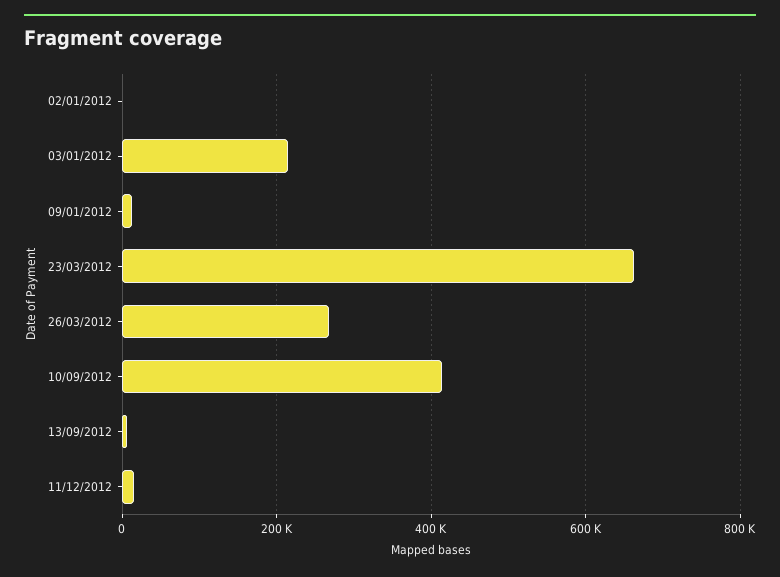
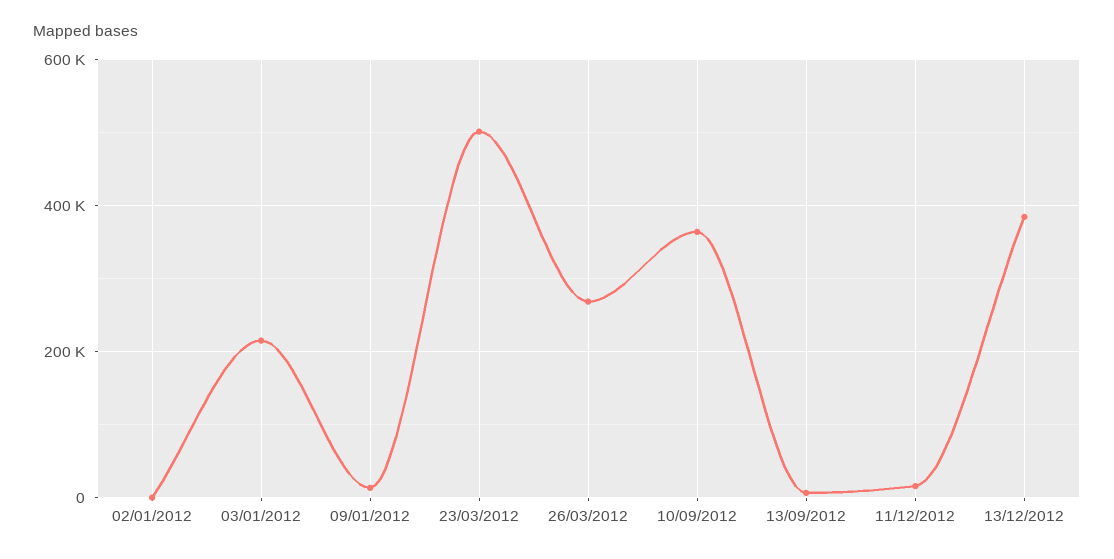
23/03/2012: 660000 -> 500000
10/09/2012: 420000 -> 360000
13/12/2012: none -> 380000

